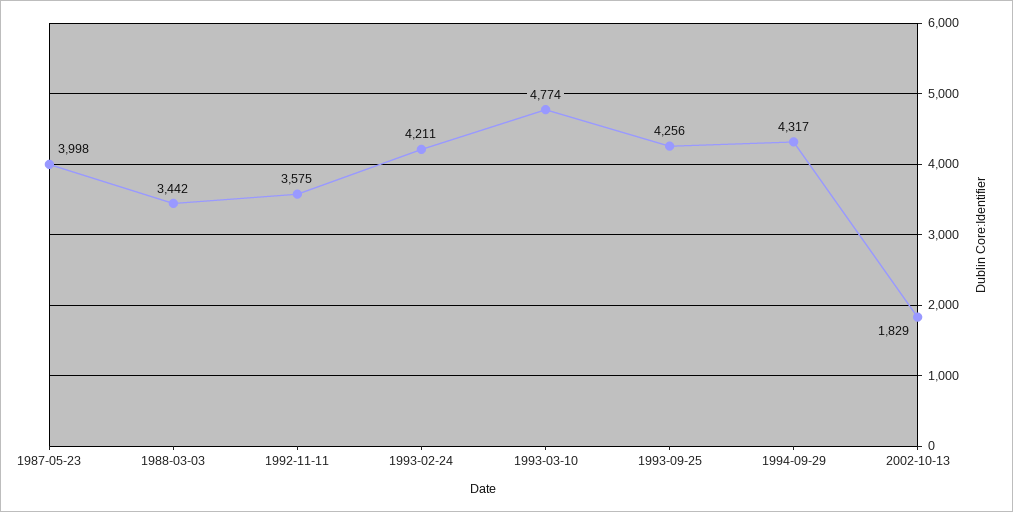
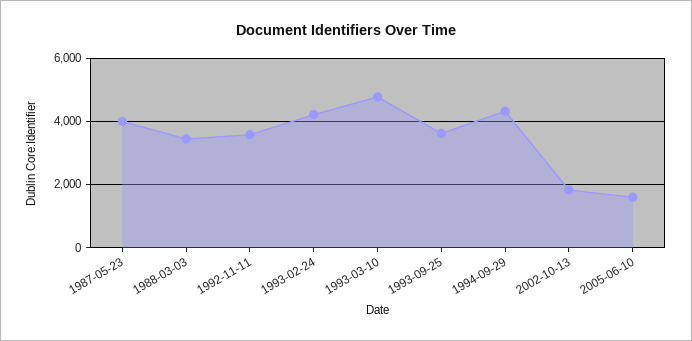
1993-09-25: 4256 -> 3600
2005-06-10: none -> 1600

